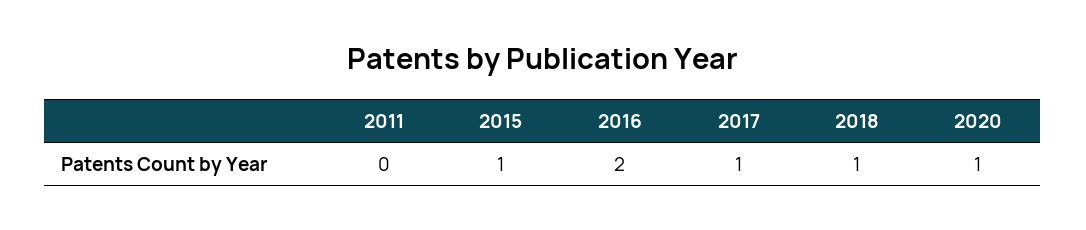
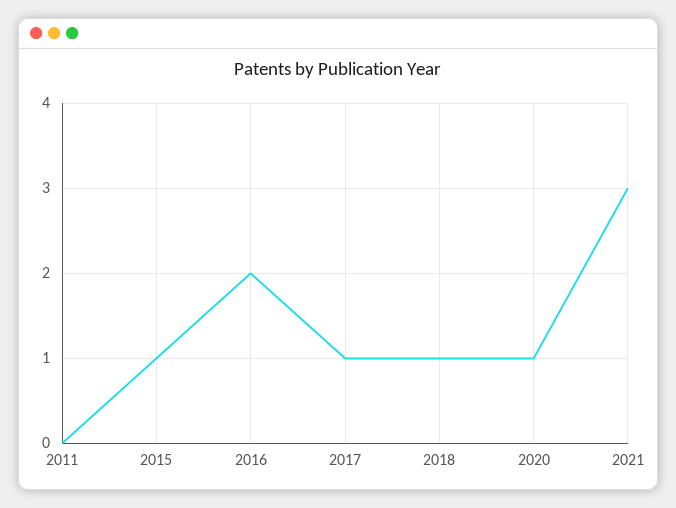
2021: none -> 3

